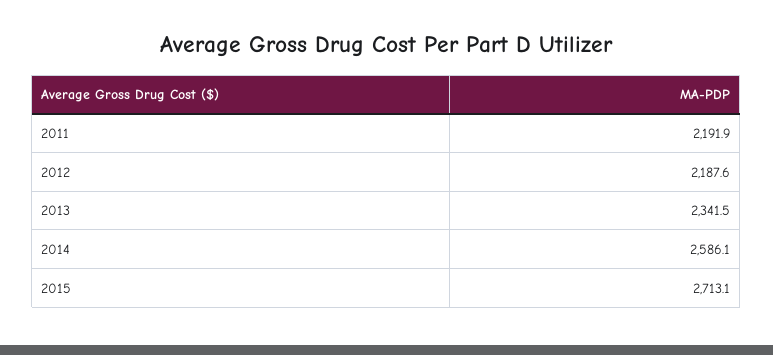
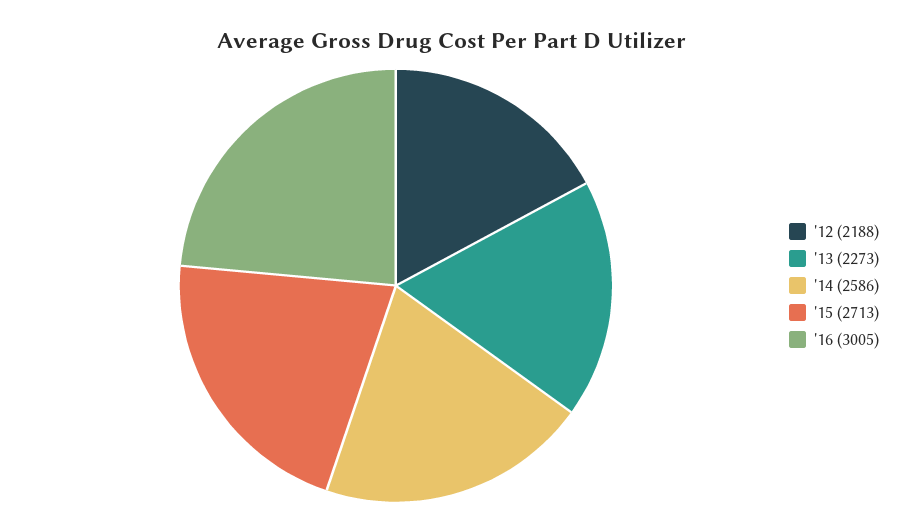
2011: 2191.9 -> none
2013: 2341.5 -> 2273
'16: none -> 3005

